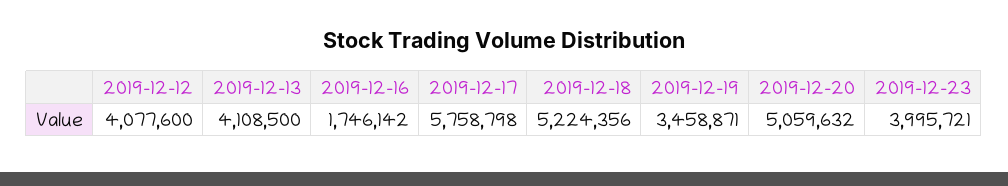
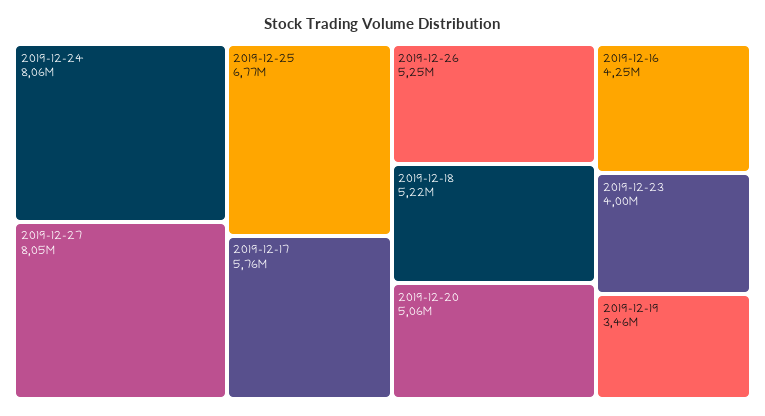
2019-12-12: 4077600 -> none
2019-12-13: 4108500 -> none
2019-12-16: 1746142 -> 4250000
2019-12-24: none -> 8060000
2019-12-27: none -> 8050000
2019-12-25: none -> 6770000
2019-12-26: none -> 5250000

